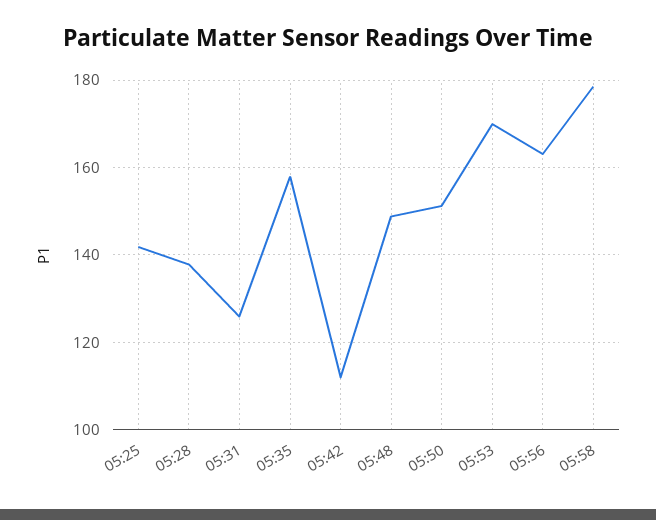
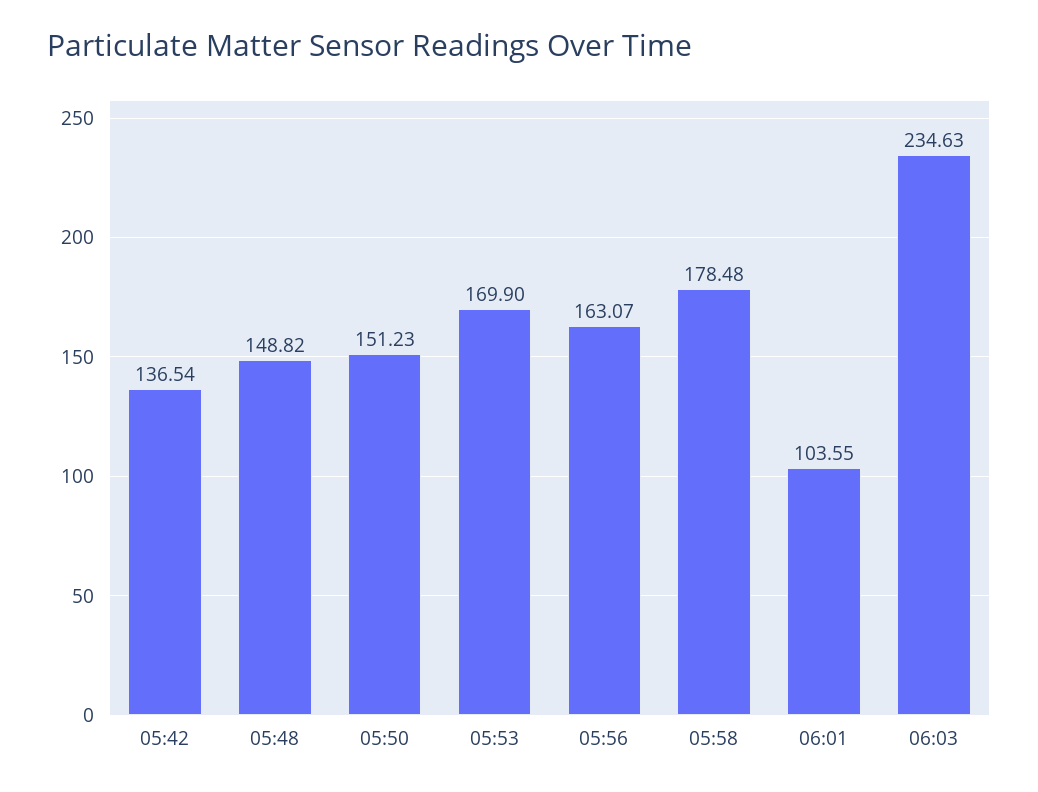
05:25: 142 -> none
05:28: 138 -> none
05:31: 126 -> none
05:35: 158 -> none
05:42: 112 -> 136.54
06:01: none -> 103.55
06:03: none -> 234.63

